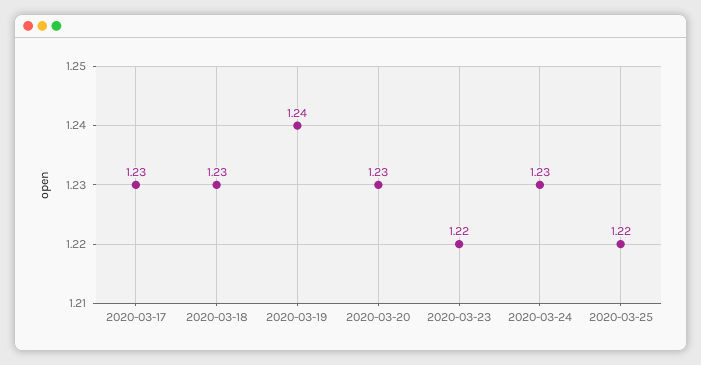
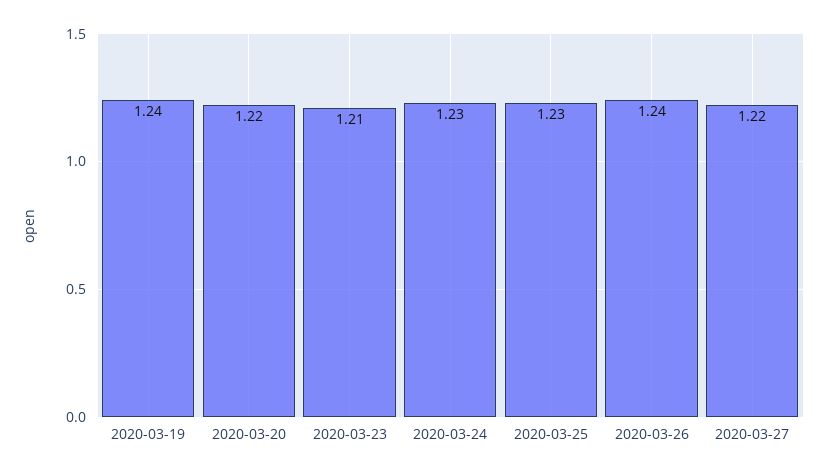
2020-03-17: 1.23 -> none
2020-03-18: 1.23 -> none
2020-03-20: 1.23 -> 1.22
2020-03-23: 1.22 -> 1.21
2020-03-25: 1.22 -> 1.23
2020-03-26: none -> 1.24
2020-03-27: none -> 1.22

